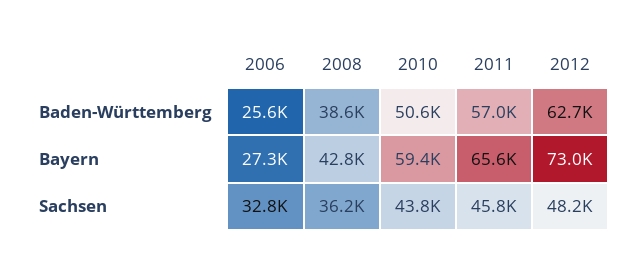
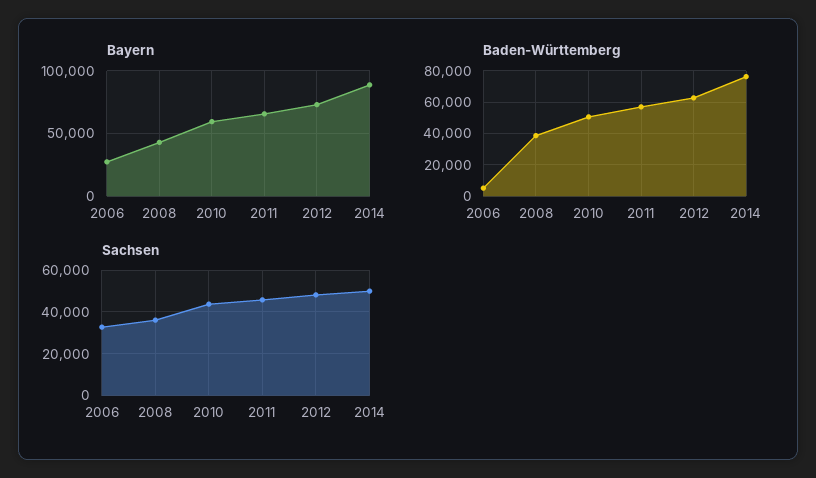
Baden-Württemberg, 2006: 25600 -> 5000
Bayern, 2014: none -> 90000
Baden-Württemberg, 2014: none -> 75000
Sachsen, 2014: none -> 50000

